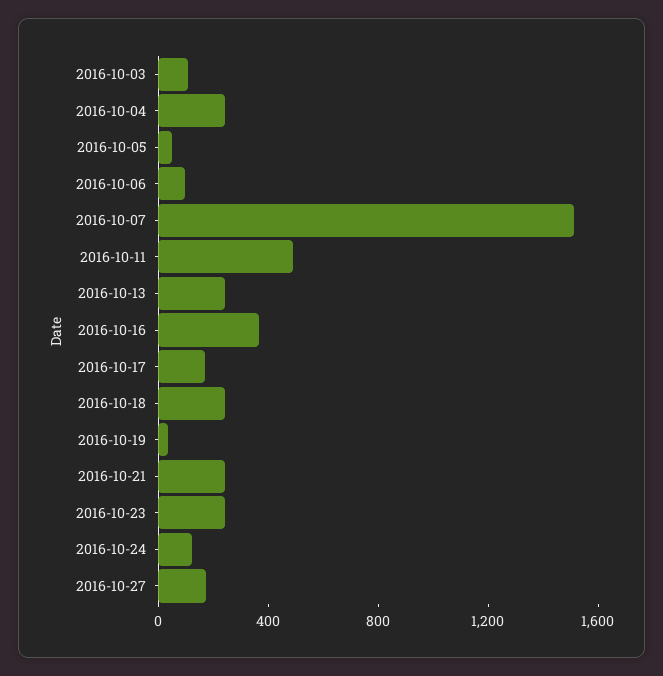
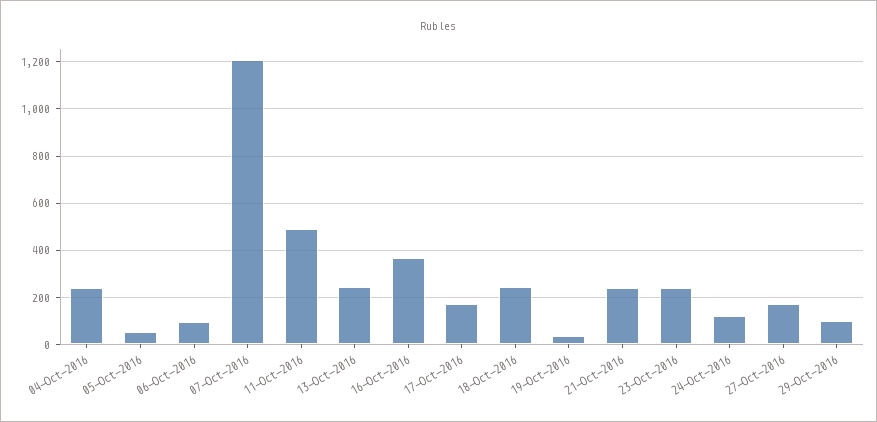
2016-10-03: 100 -> none
2016-10-07: 1500 -> 1200
29-Oct-2016: none -> 100

